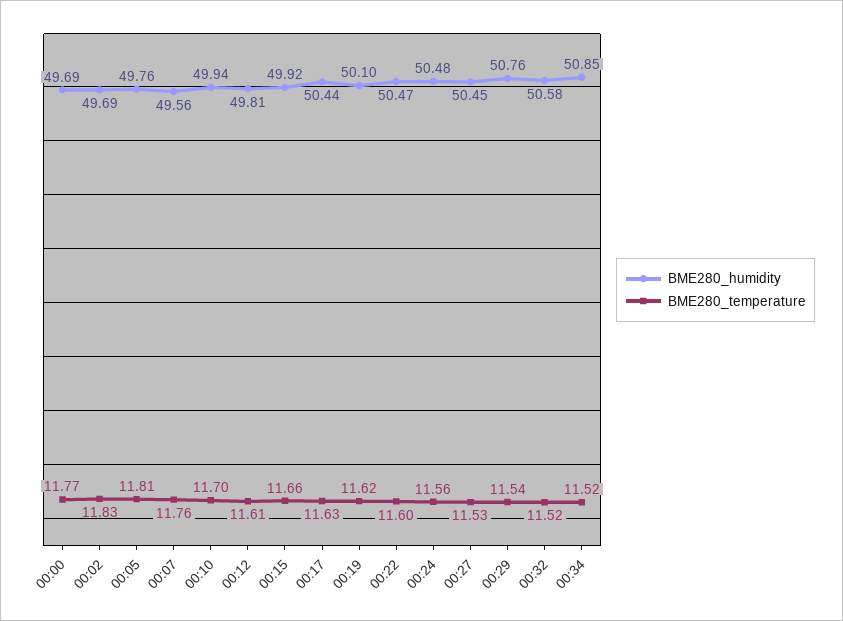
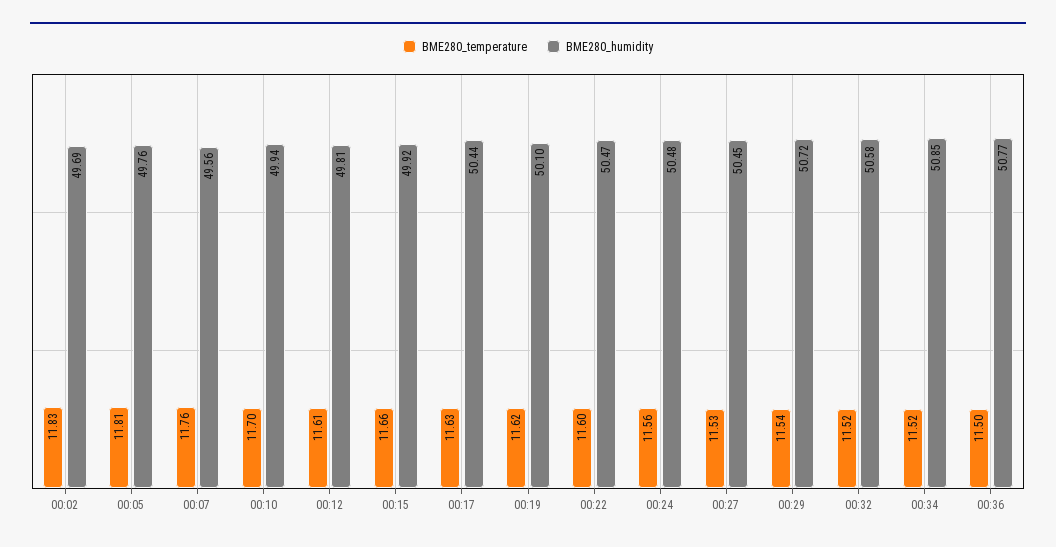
BME280_humidity, 00:00: 49.69 -> none
BME280_temperature, 00:00: 11.77 -> none
BME280_humidity, 00:29: 50.76 -> 50.72
BME280_temperature, 00:36: none -> 11.5
BME280_humidity, 00:36: none -> 50.77

